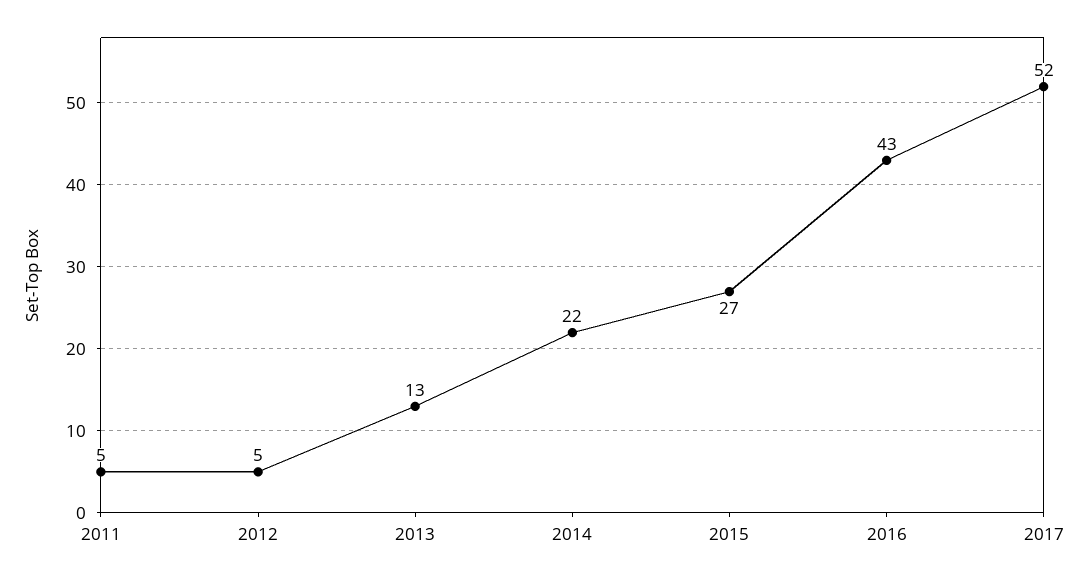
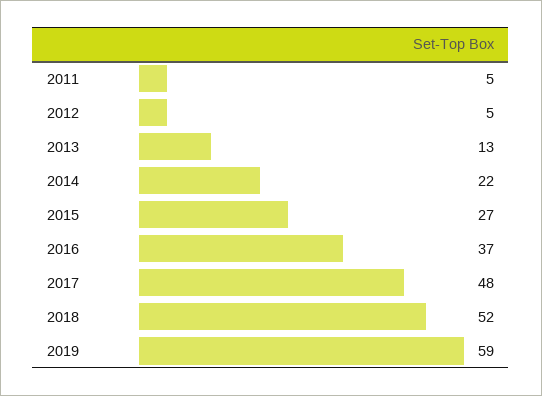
2016: 43 -> 37
2017: 52 -> 48
2018: none -> 52
2019: none -> 59

